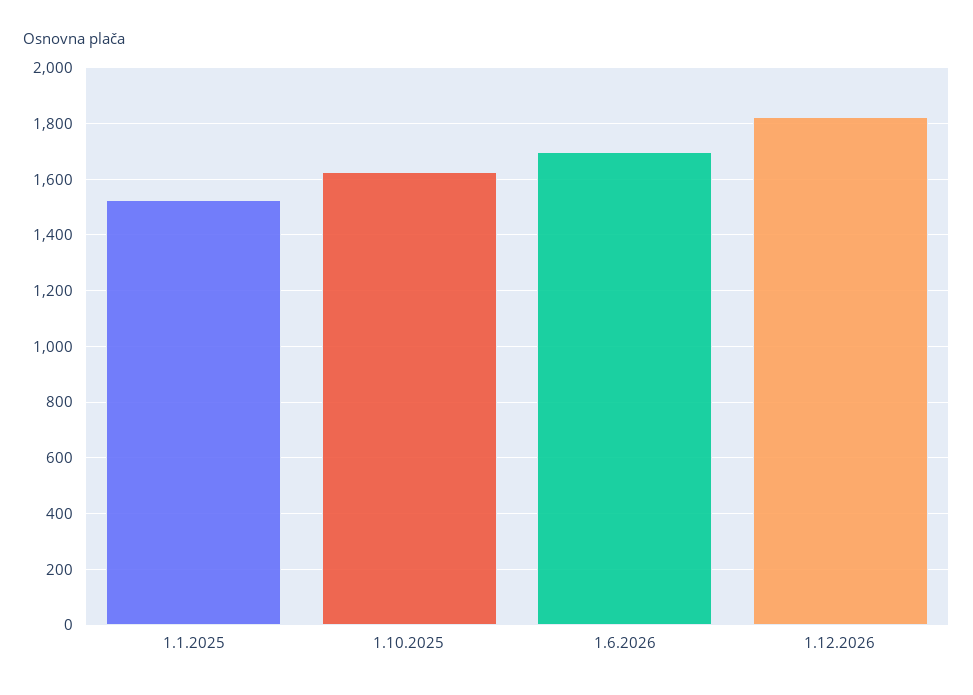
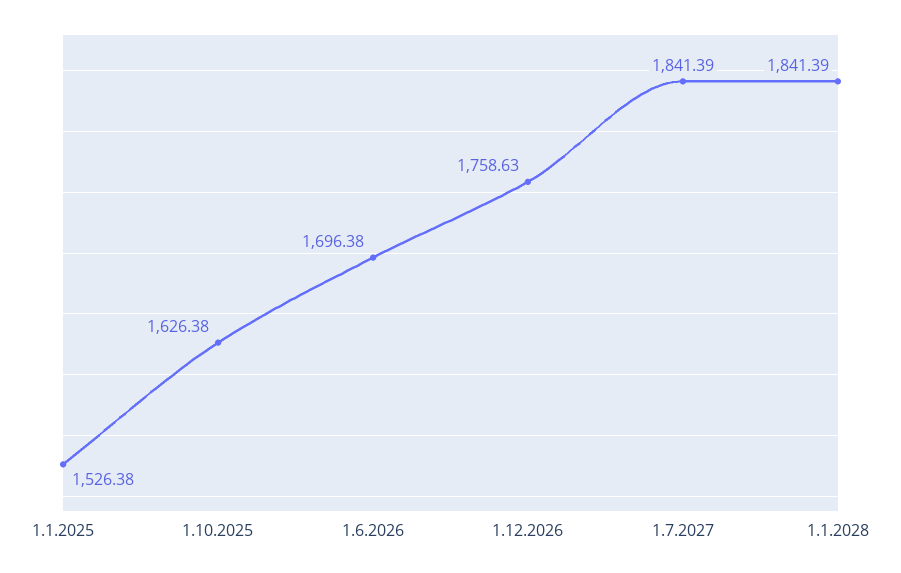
1.12.2026: 1825 -> 1758.63
1.7.2027: none -> 1841.39
1.1.2028: none -> 1841.39

